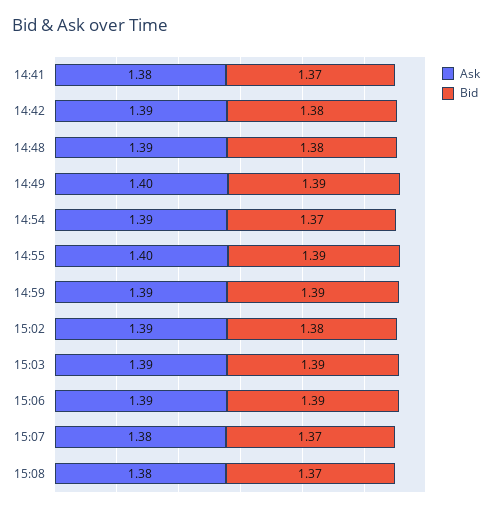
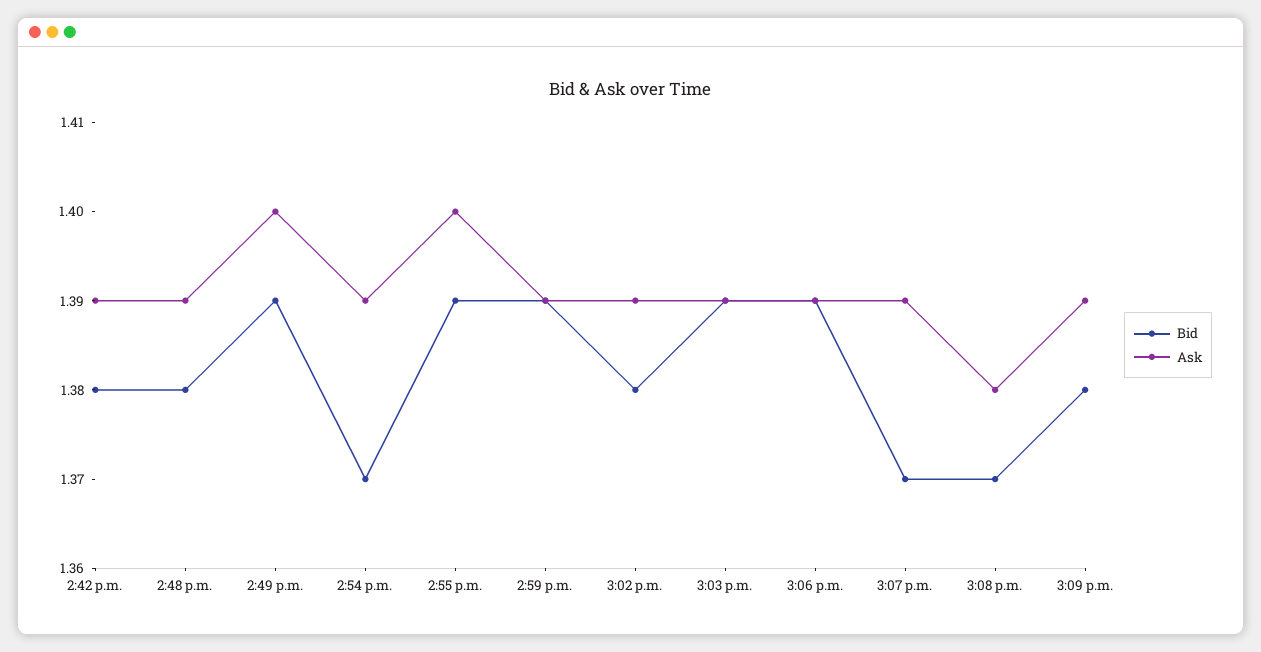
Ask, 14:41: 1.38 -> none
Bid, 14:41: 1.37 -> none
Ask, 15:07: 1.38 -> 1.39
Bid, 3:09 p.m.: none -> 1.38
Ask, 3:09 p.m.: none -> 1.39

